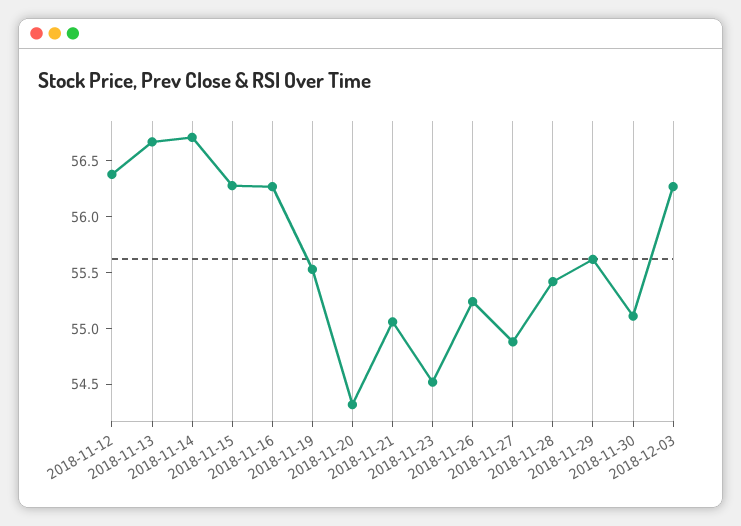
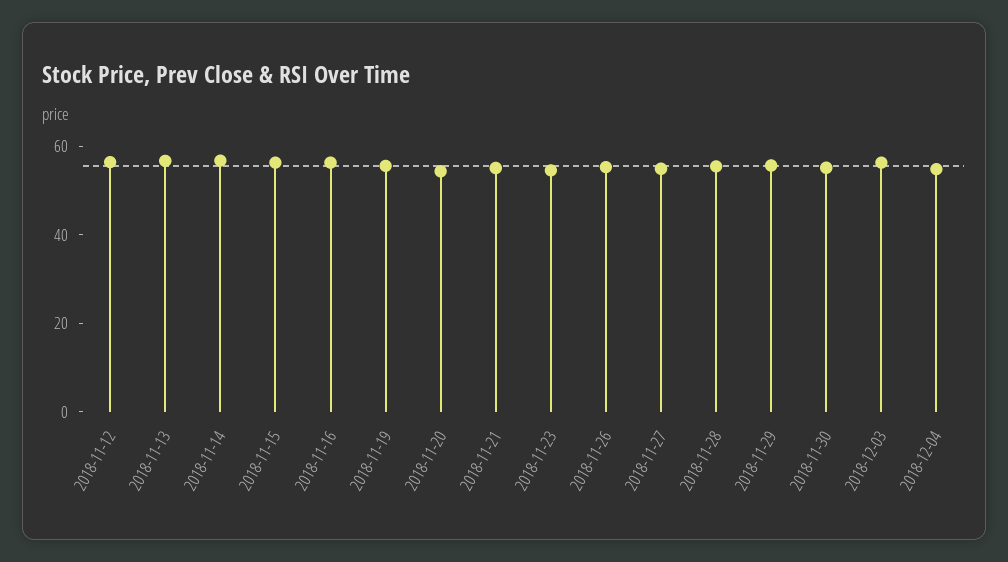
2018-12-04: none -> 55

